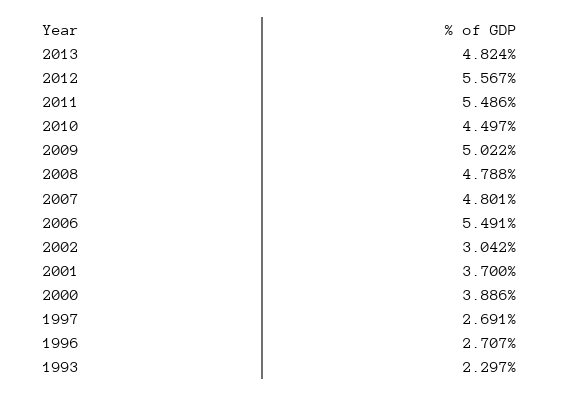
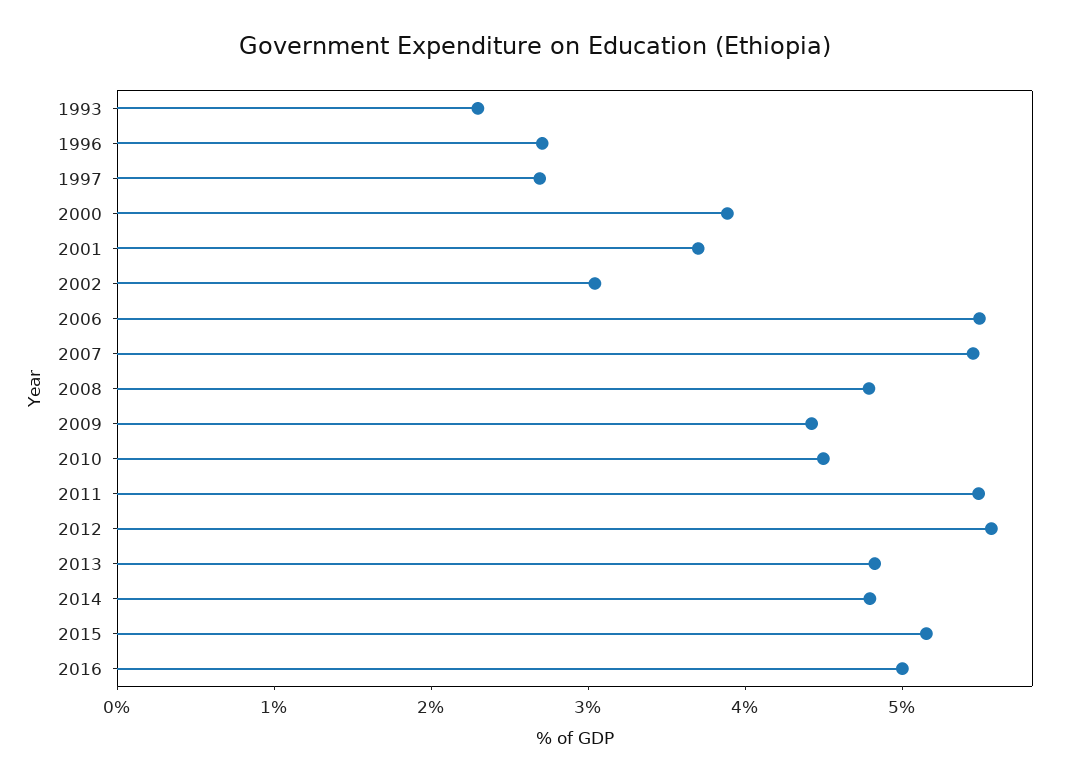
2009: 5.022 -> 4.4
2007: 4.801 -> 5.4
2014: none -> 4.8
2015: none -> 5.2
2016: none -> 5

